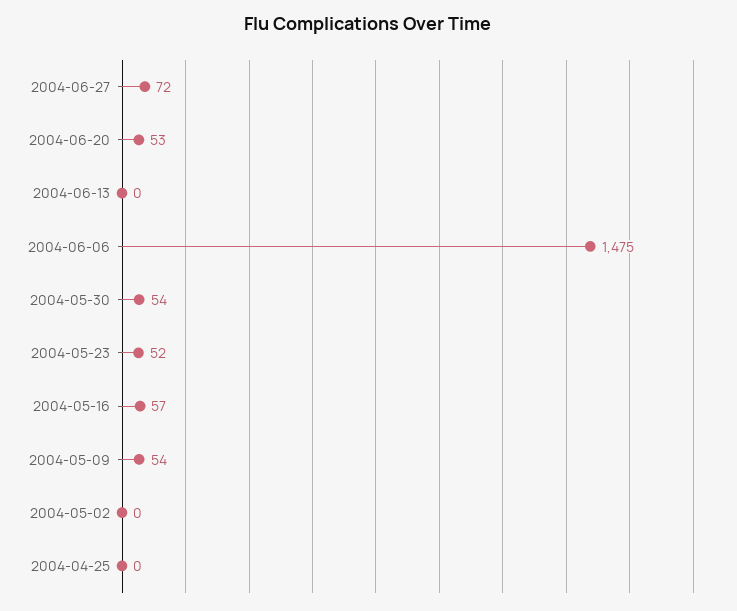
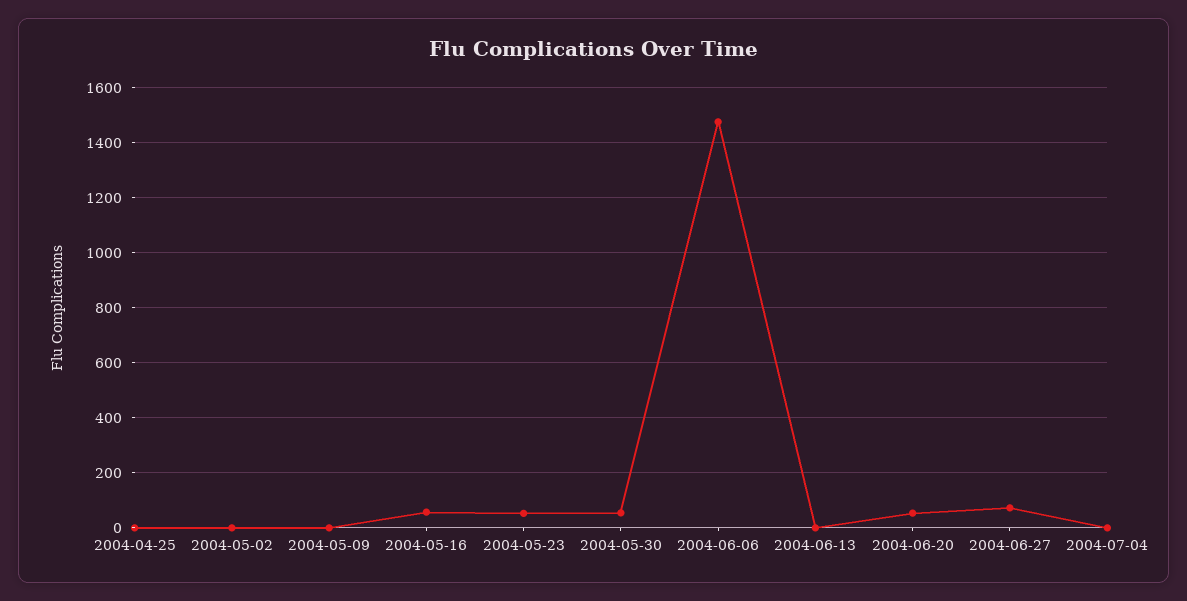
2004-05-09: 54 -> 0
2004-07-04: none -> 0

